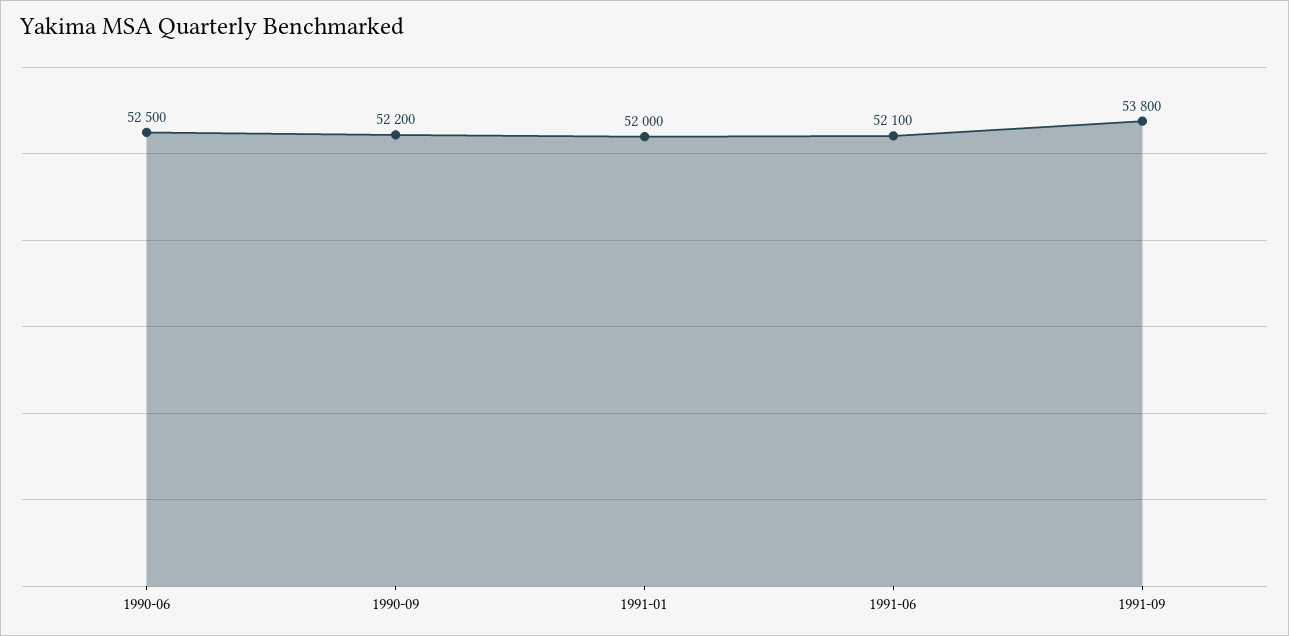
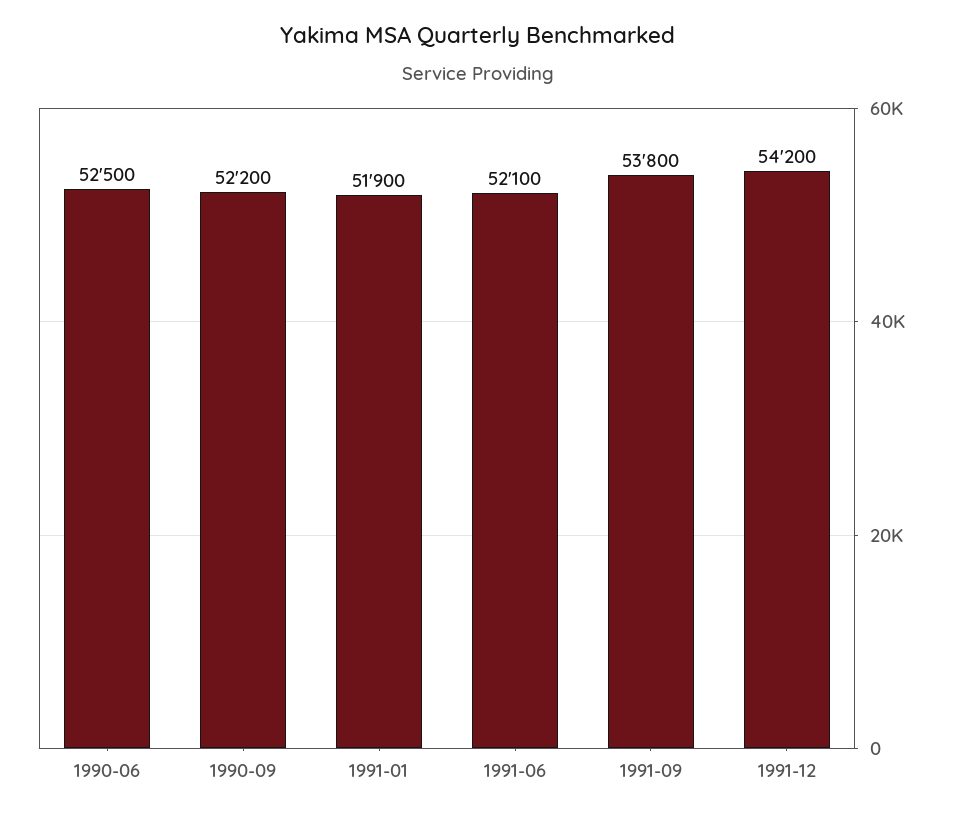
1991-01: 52000 -> 51900
1991-12: none -> 54200

